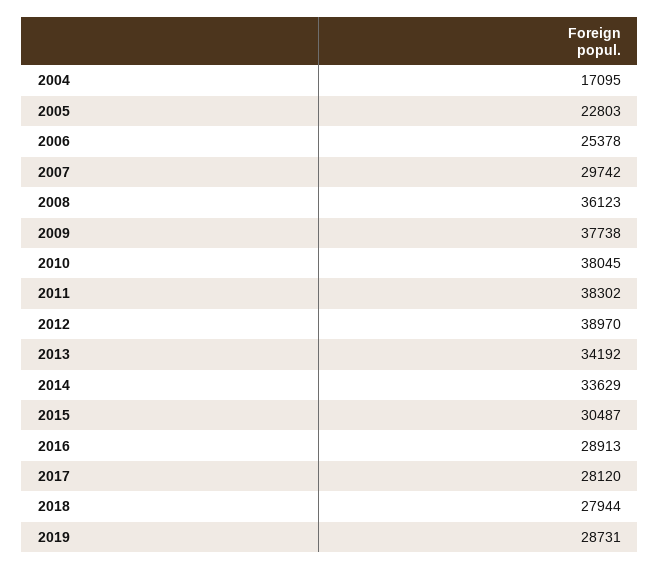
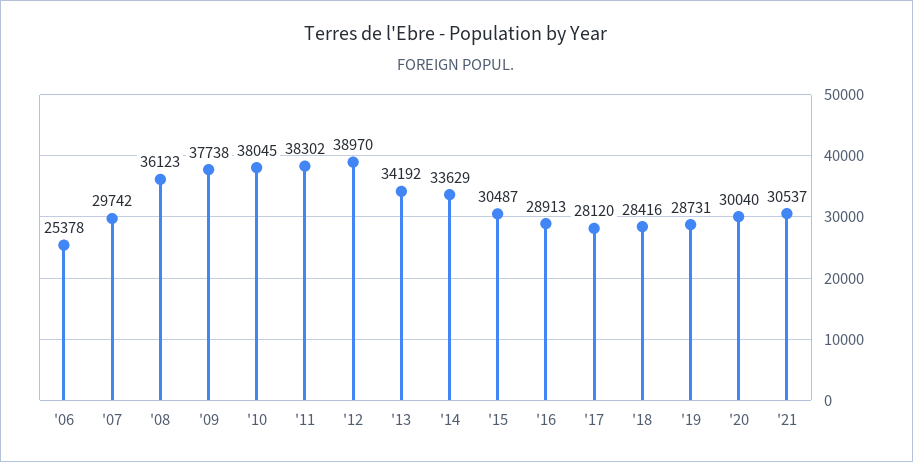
2004: 17095 -> none
2005: 22803 -> none
2018: 27944 -> 28416
'20: none -> 30040
'21: none -> 30537

